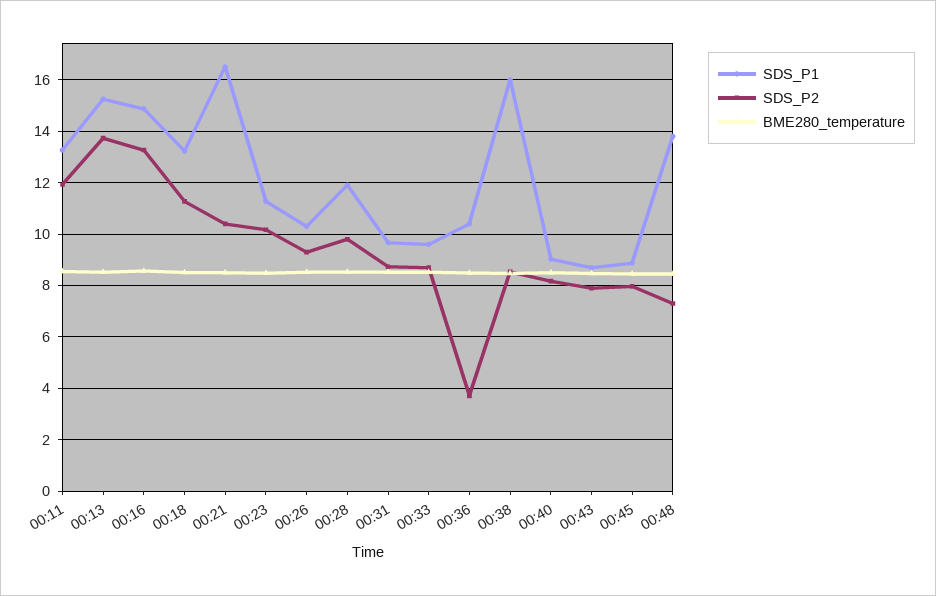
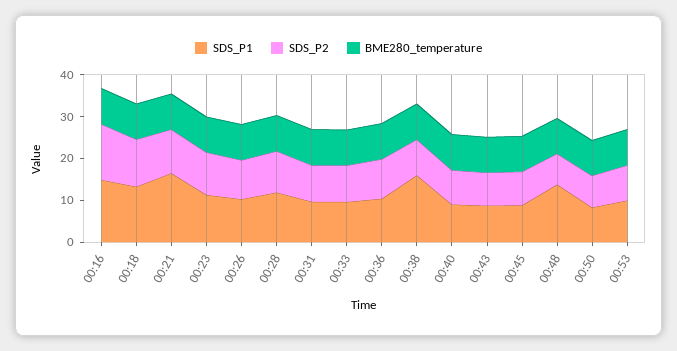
SDS_P1, 00:11: 13.25 -> none
SDS_P2, 00:11: 12 -> none
BME280_temperature, 00:11: 8.5 -> none
SDS_P1, 00:13: 15.25 -> none
SDS_P2, 00:13: 13.75 -> none
BME280_temperature, 00:13: 8.5 -> none
SDS_P2, 00:36: 3.75 -> 10
SDS_P1, 00:50: none -> 8
SDS_P2, 00:50: none -> 8
BME280_temperature, 00:50: none -> 8
SDS_P1, 00:53: none -> 10
SDS_P2, 00:53: none -> 8
BME280_temperature, 00:53: none -> 8

